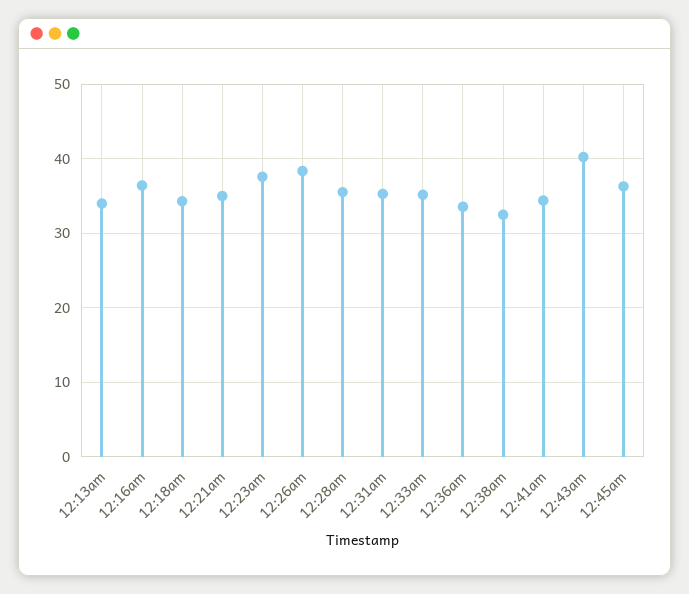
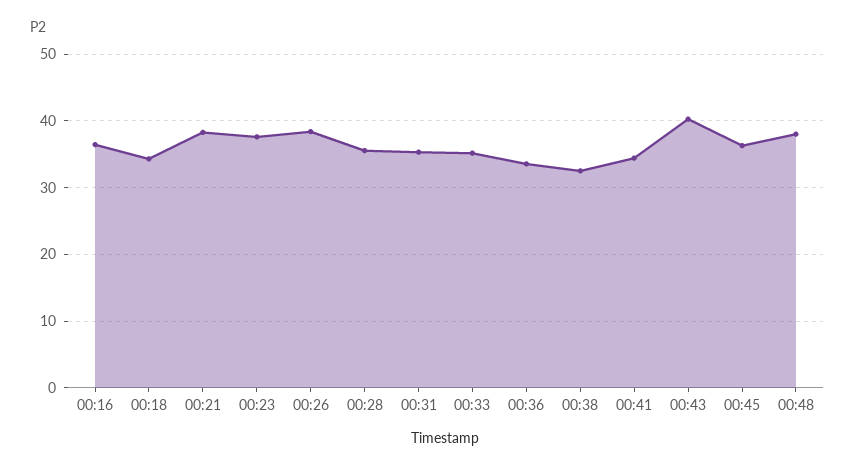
12:13am: 34 -> none
12:21am: 35 -> 38
00:48: none -> 38

